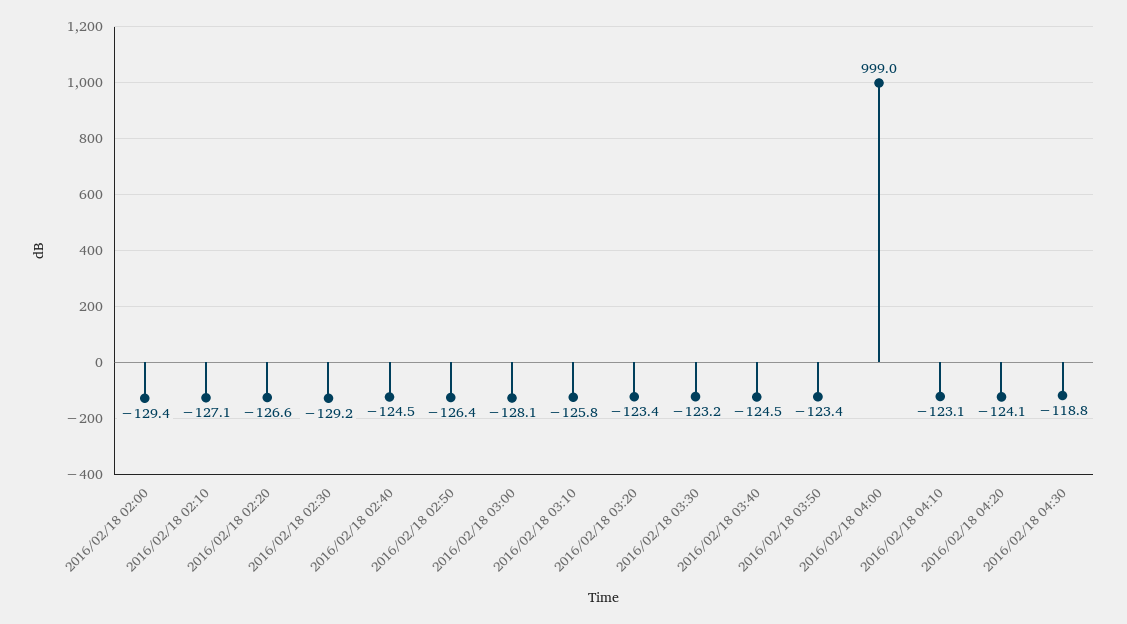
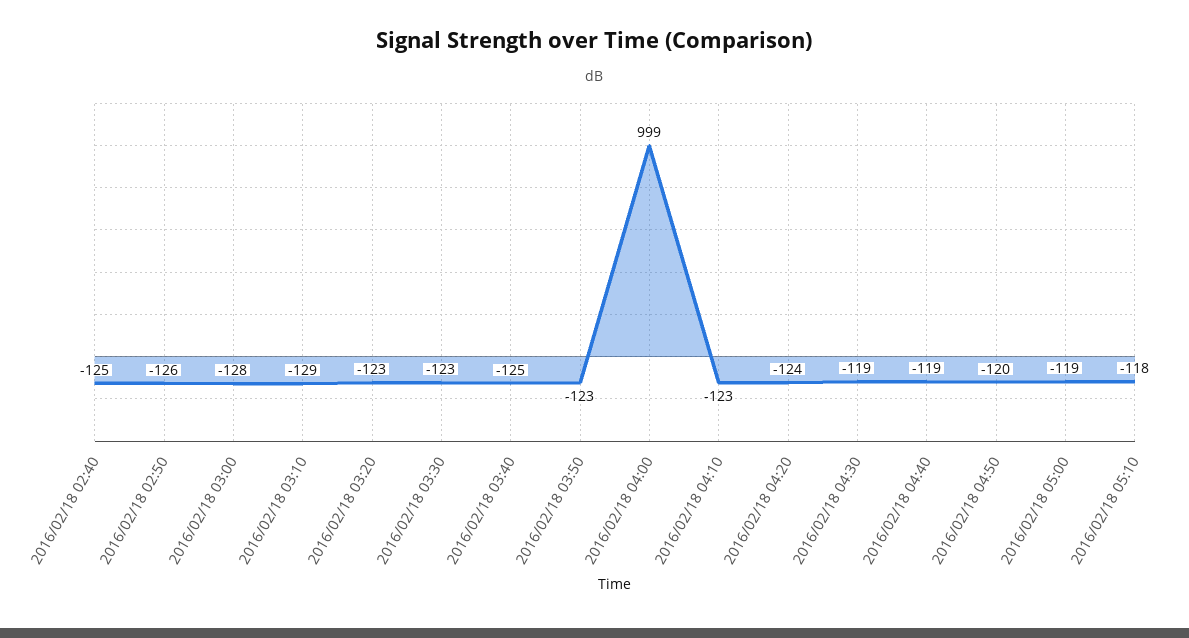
2016/02/18 02:00: -129.4 -> none
2016/02/18 02:10: -127.1 -> none
2016/02/18 02:20: -126.6 -> none
2016/02/18 02:30: -129.2 -> none
2016/02/18 03:10: -125.8 -> -129
2016/02/18 04:40: none -> -119
2016/02/18 04:50: none -> -120
2016/02/18 05:00: none -> -119
2016/02/18 05:10: none -> -118

